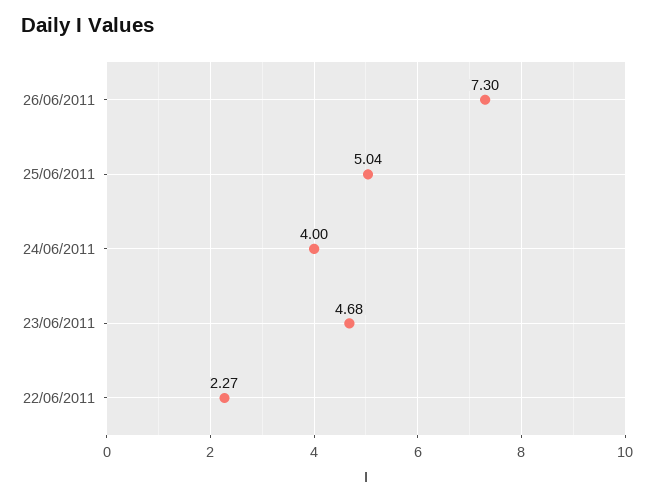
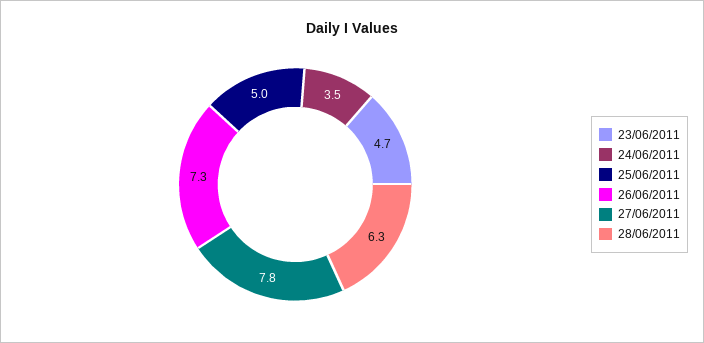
24/06/2011: 4 -> 3.5
22/06/2011: 2.27 -> none
27/06/2011: none -> 7.8
28/06/2011: none -> 6.3

